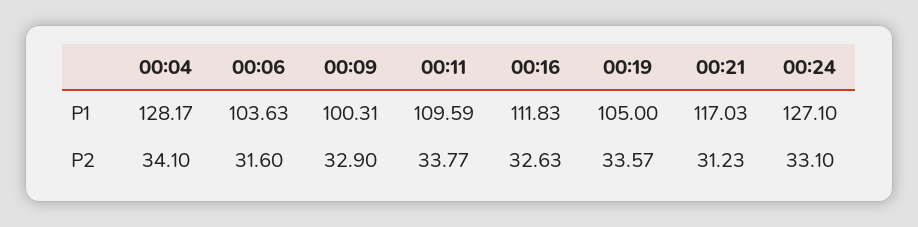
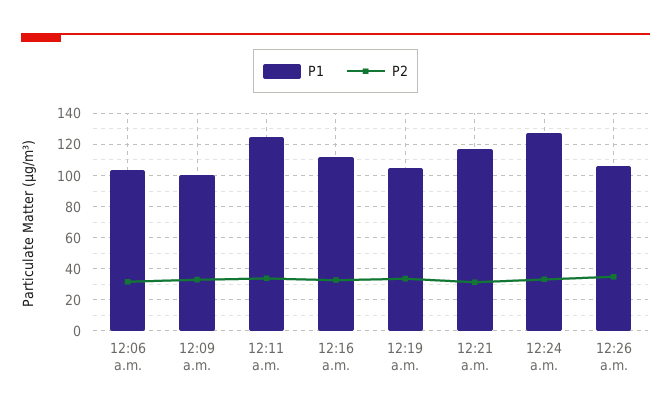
P1, 00:04: 128.17 -> none
P1, 00:11: 109.59 -> 125
P2, 00:04: 34.1 -> none
P1, 12:26 a.m.: none -> 105
P2, 12:26 a.m.: none -> 35

